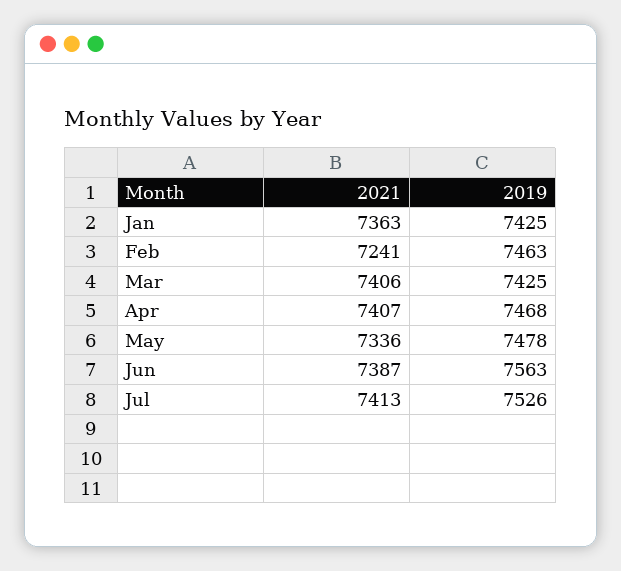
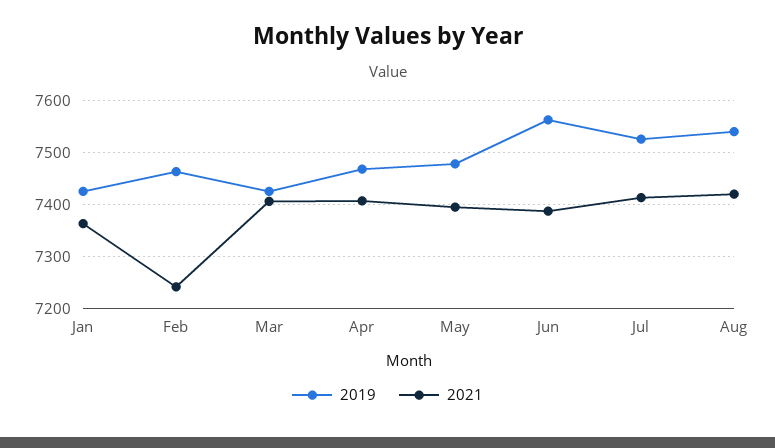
2021, May: 7336 -> 7400
2019, Aug: none -> 7540
2021, Aug: none -> 7420

